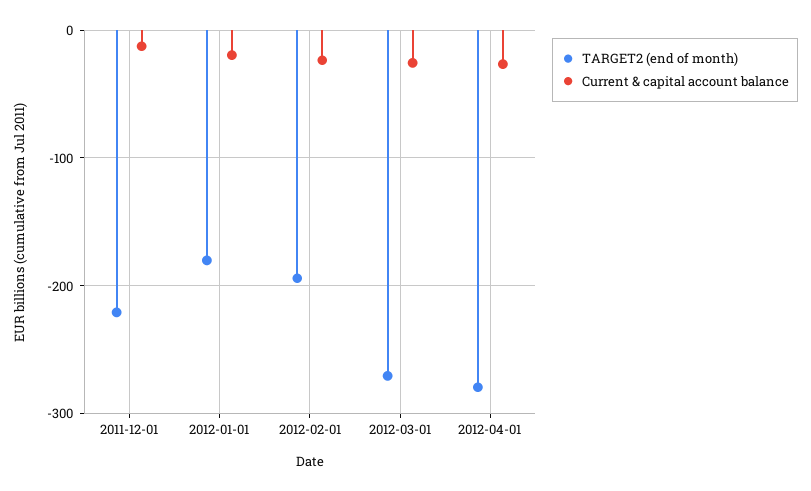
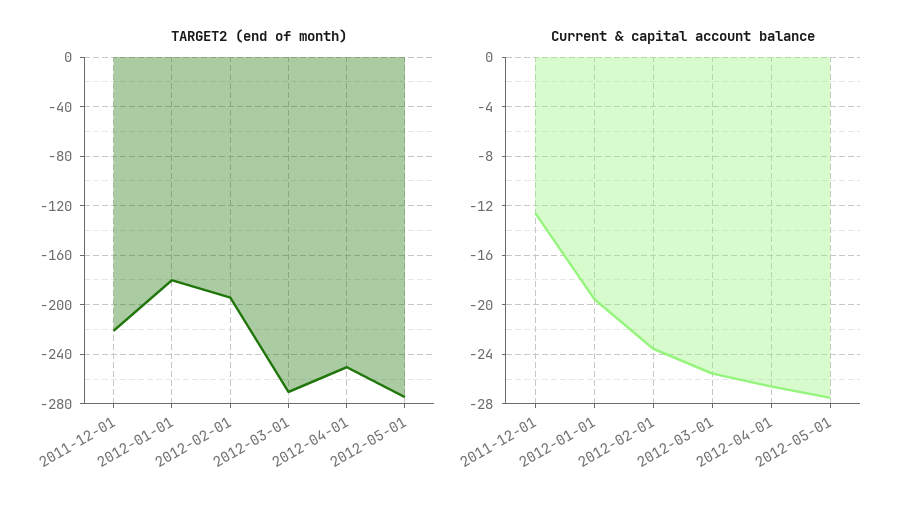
TARGET2 (end of month), 2012-04-01: -280 -> -250
TARGET2 (end of month), 2012-05-01: none -> -275
Current & capital account balance, 2012-05-01: none -> -27.5

